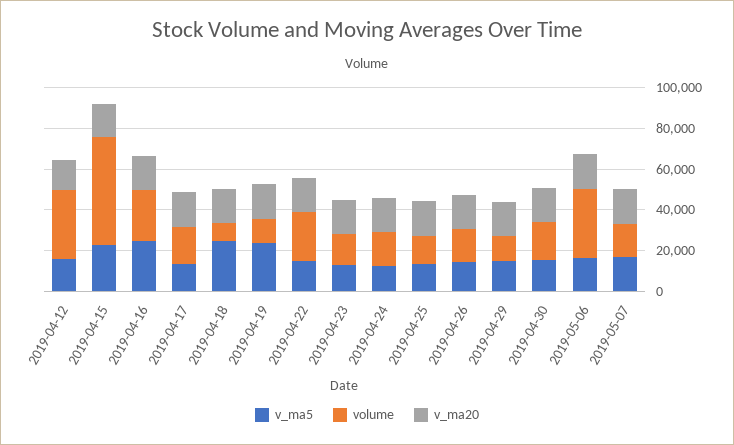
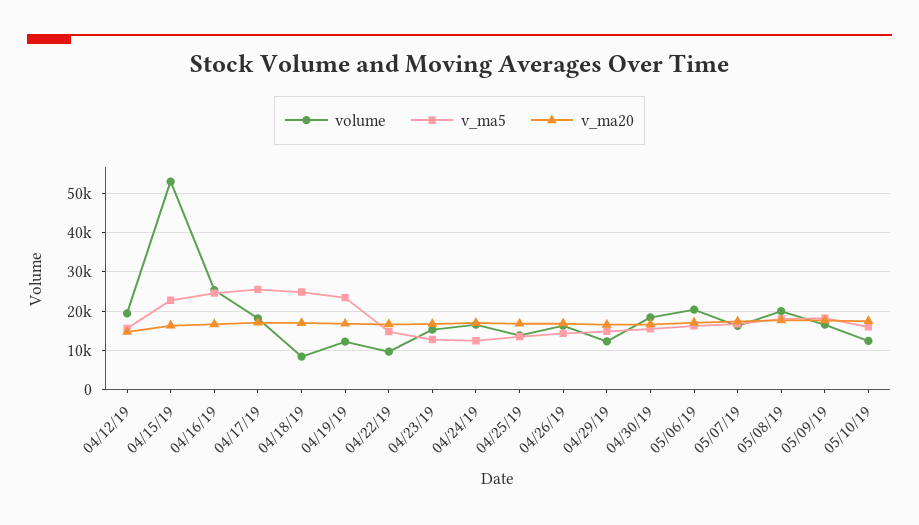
volume, 2019-04-12: 35000 -> 20000
v_ma5, 2019-04-17: 15000 -> 26000
volume, 2019-04-22: 25000 -> 10000
volume, 2019-05-06: 35000 -> 20000
volume, 05/08/19: none -> 20000
v_ma5, 05/08/19: none -> 18000
v_ma20, 05/08/19: none -> 18000
volume, 05/09/19: none -> 16000
v_ma5, 05/09/19: none -> 18000
v_ma20, 05/09/19: none -> 18000
volume, 05/10/19: none -> 12000
v_ma5, 05/10/19: none -> 16000
v_ma20, 05/10/19: none -> 18000

